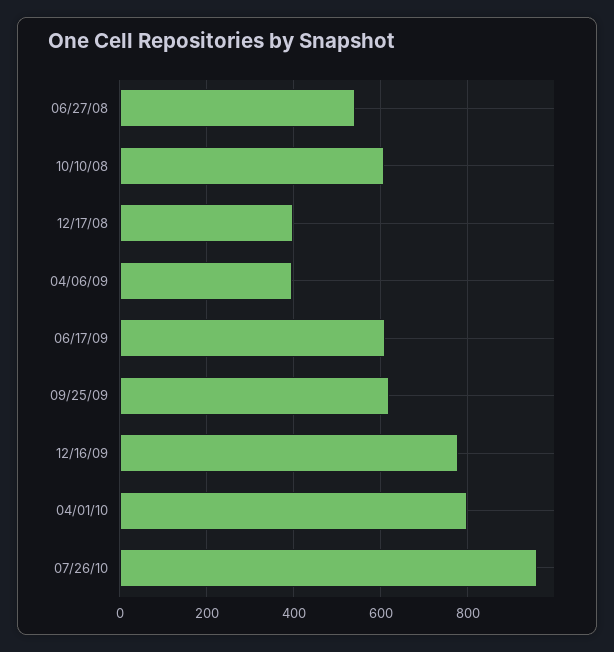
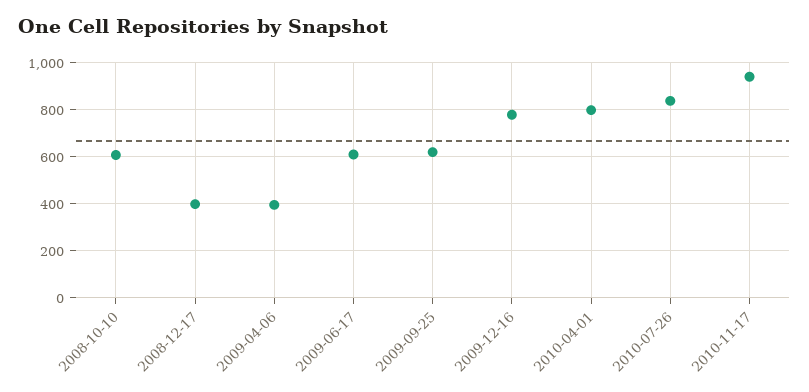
06/27/08: 540 -> none
07/26/10: 960 -> 850
2010-11-17: none -> 950

